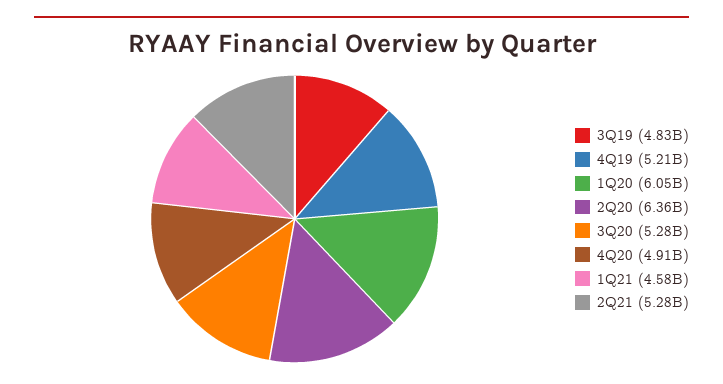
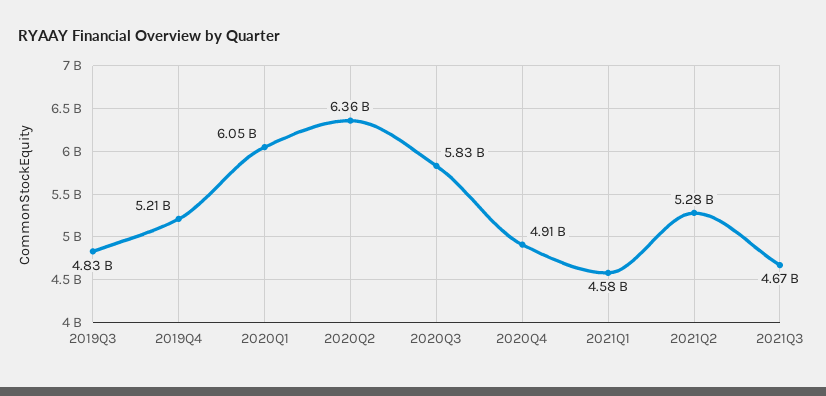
3Q20: 5280000000 -> 5830000000
2021Q3: none -> 4670000000

